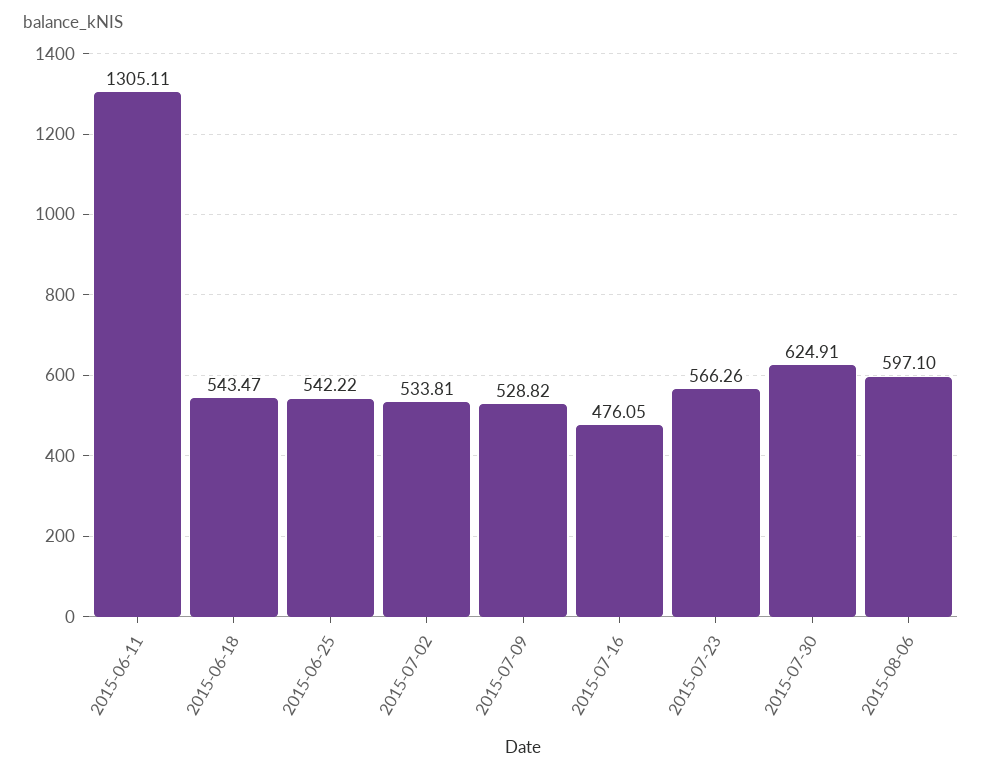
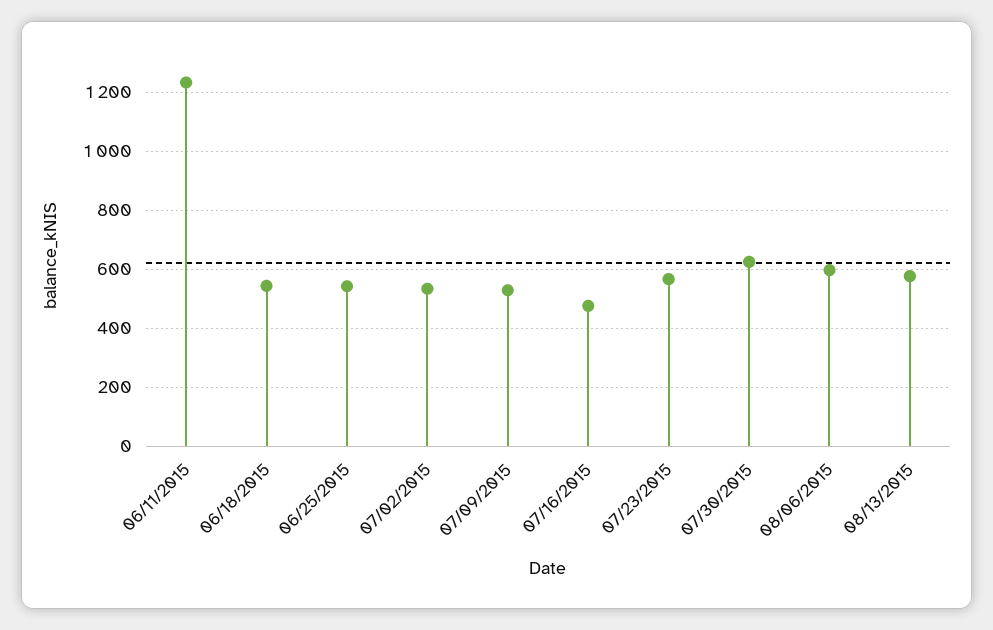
2015-06-11: 1305.11 -> 1225
08/13/2015: none -> 575

